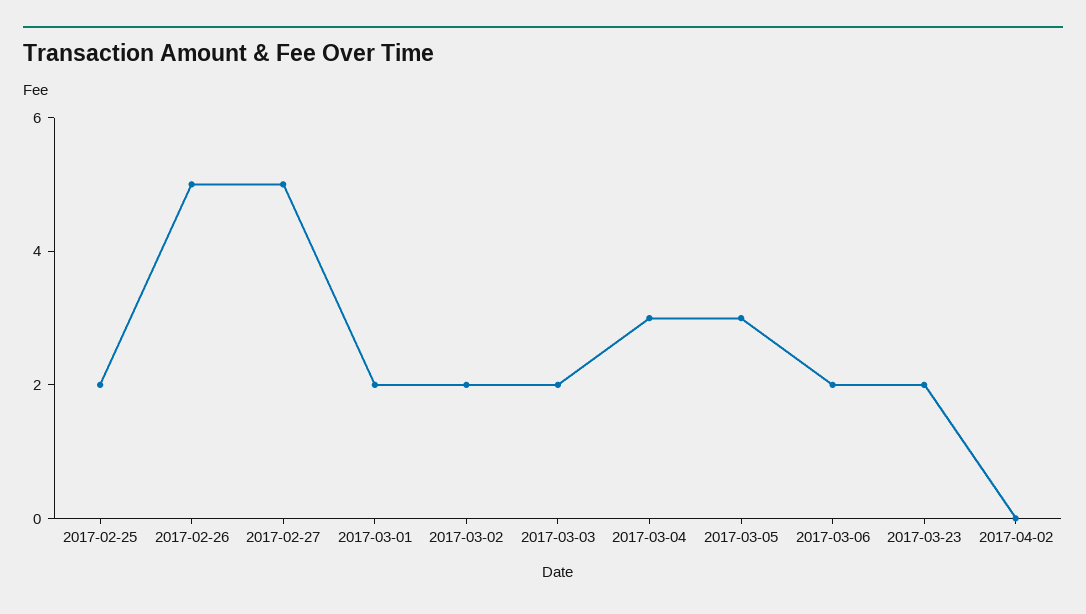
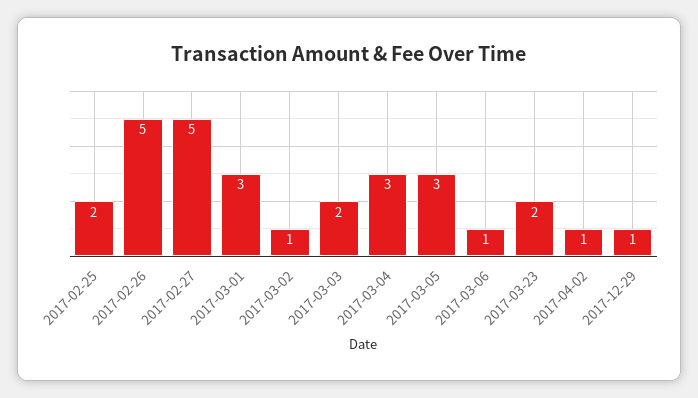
2017-03-01: 2 -> 3
2017-03-02: 2 -> 1
2017-03-06: 2 -> 1
2017-04-02: 0 -> 1
2017-12-29: none -> 1

